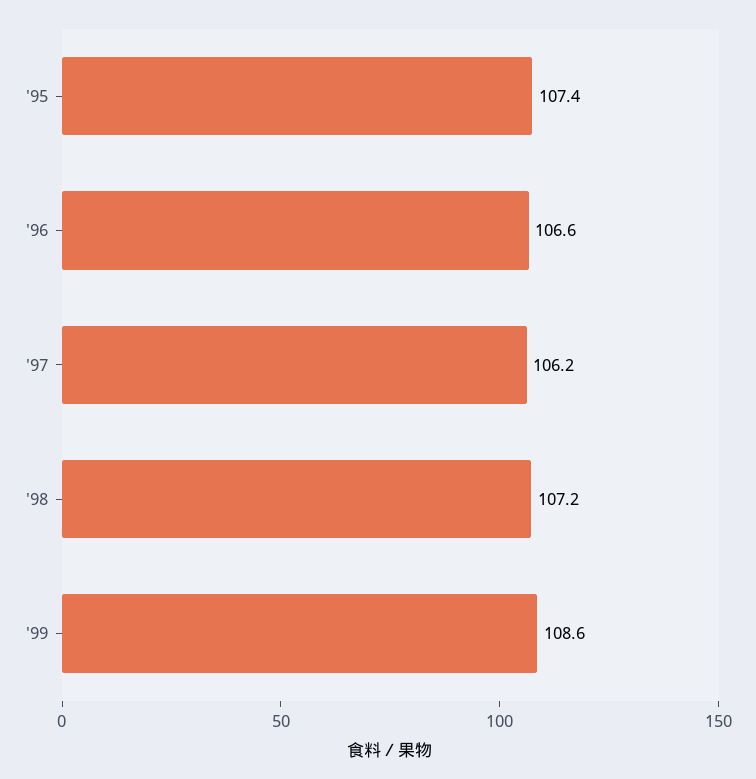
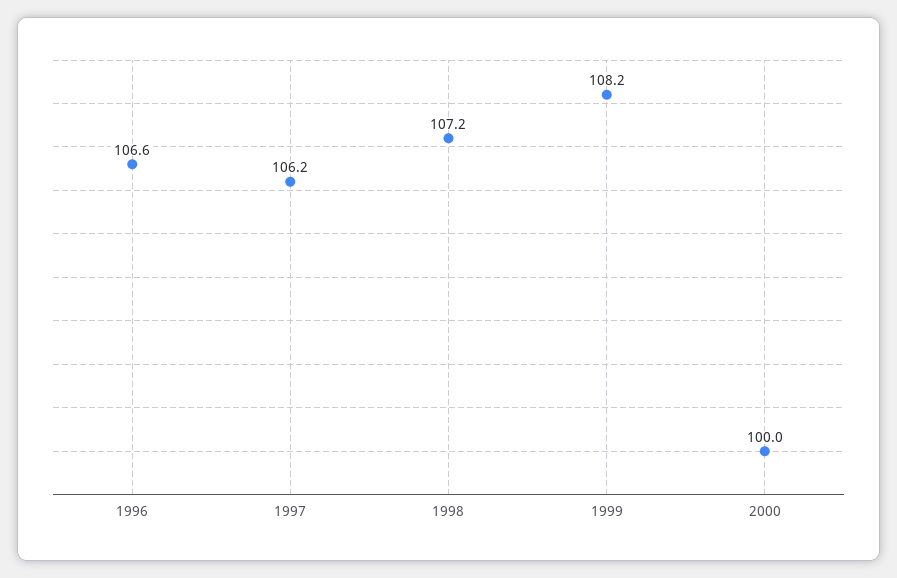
'95: 107.4 -> none
'99: 108.6 -> 108.2
2000: none -> 100

